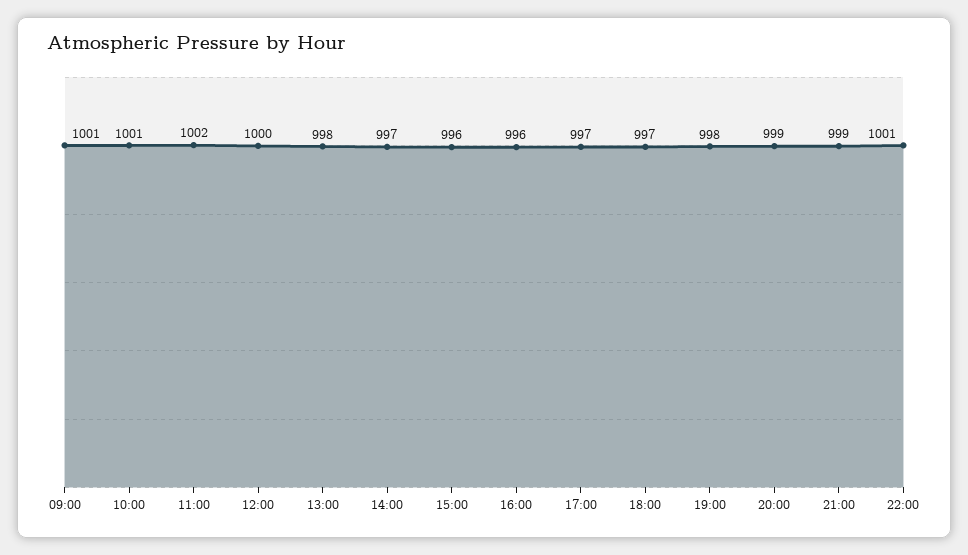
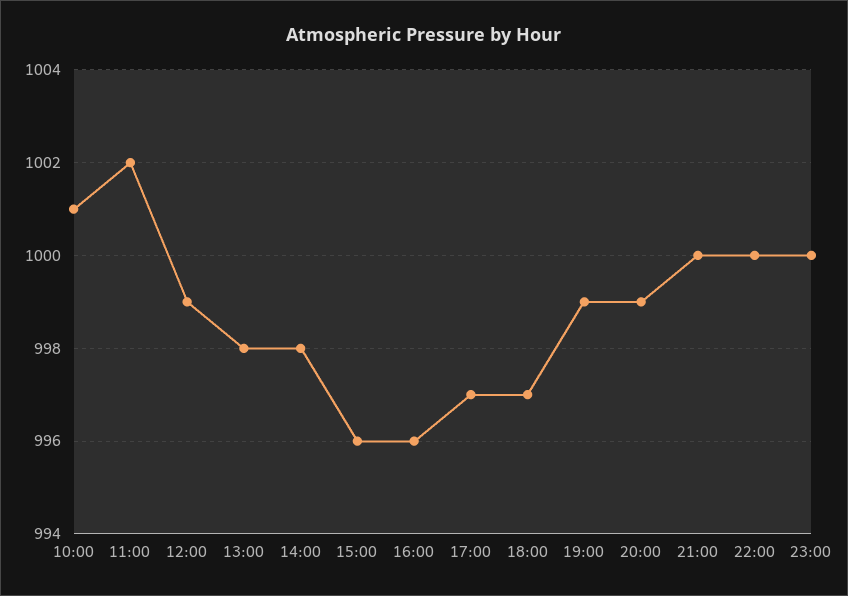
09:00: 1001 -> none
12:00: 1000 -> 999
14:00: 997 -> 998
19:00: 998 -> 999
21:00: 999 -> 1000
22:00: 1001 -> 1000
23:00: none -> 1000

